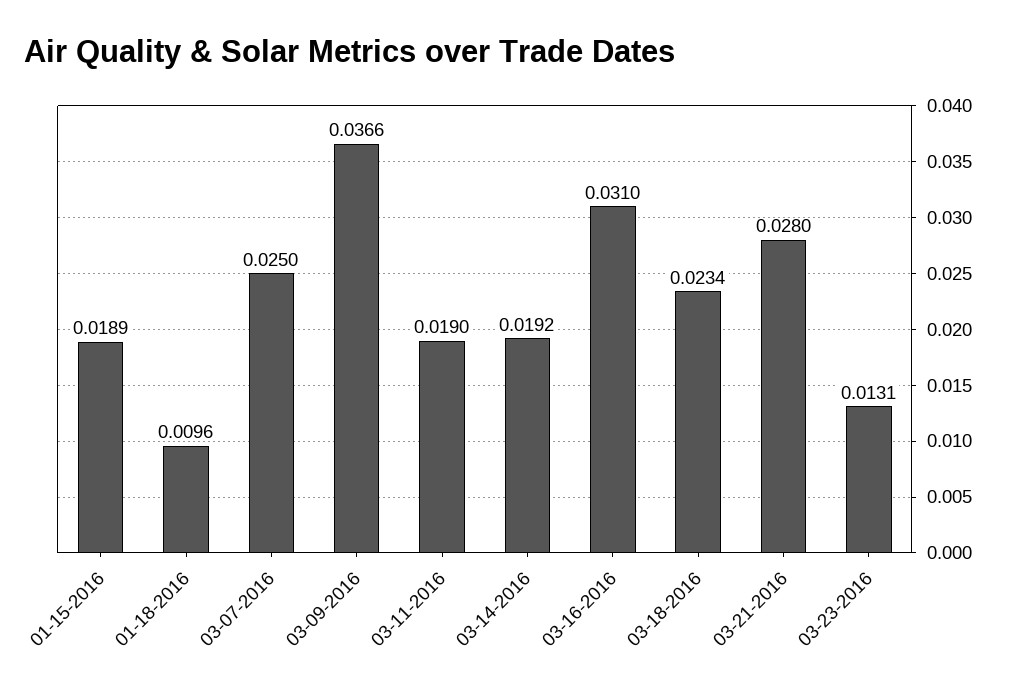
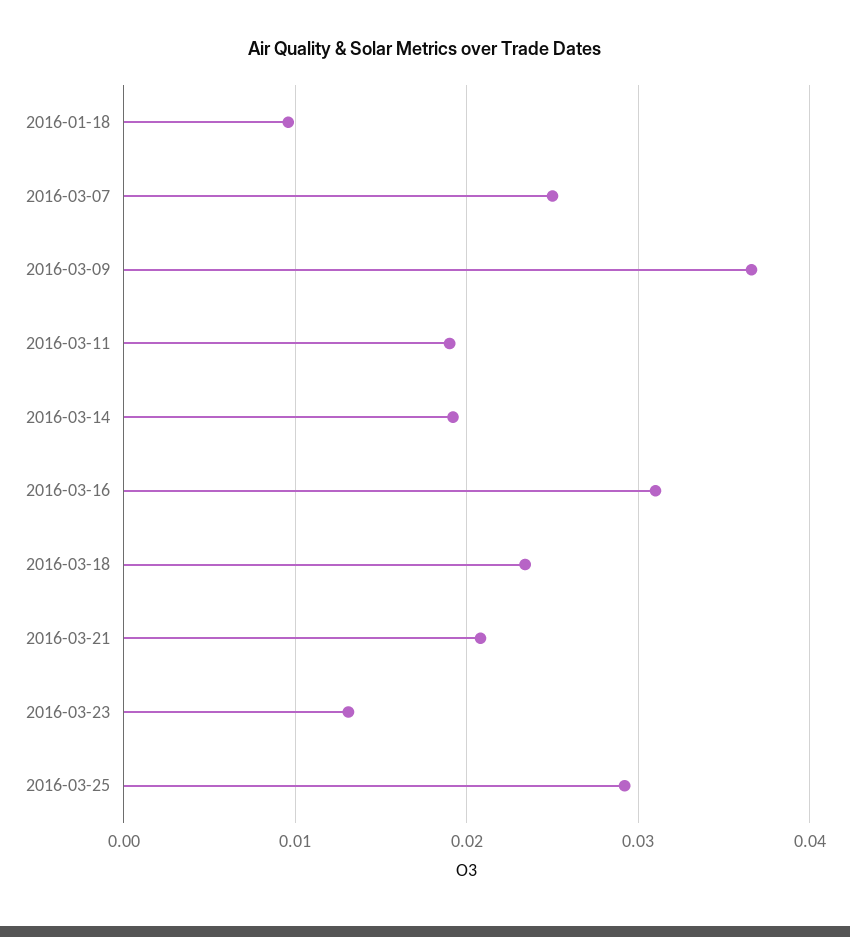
01-15-2016: 0.0189 -> none
03-21-2016: 0.028 -> 0.021
2016-03-25: none -> 0.029

